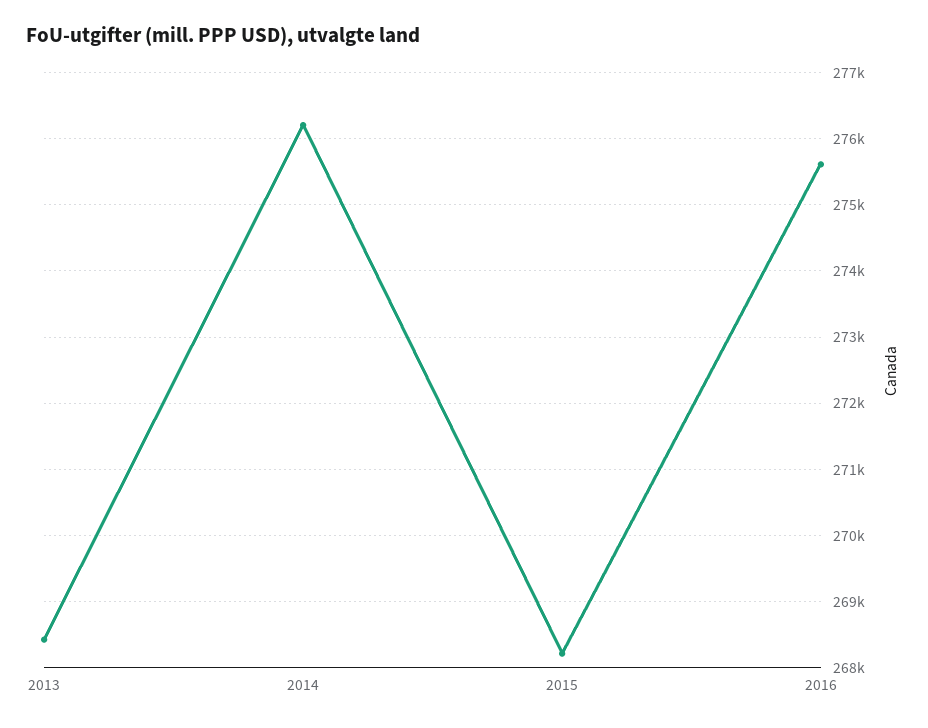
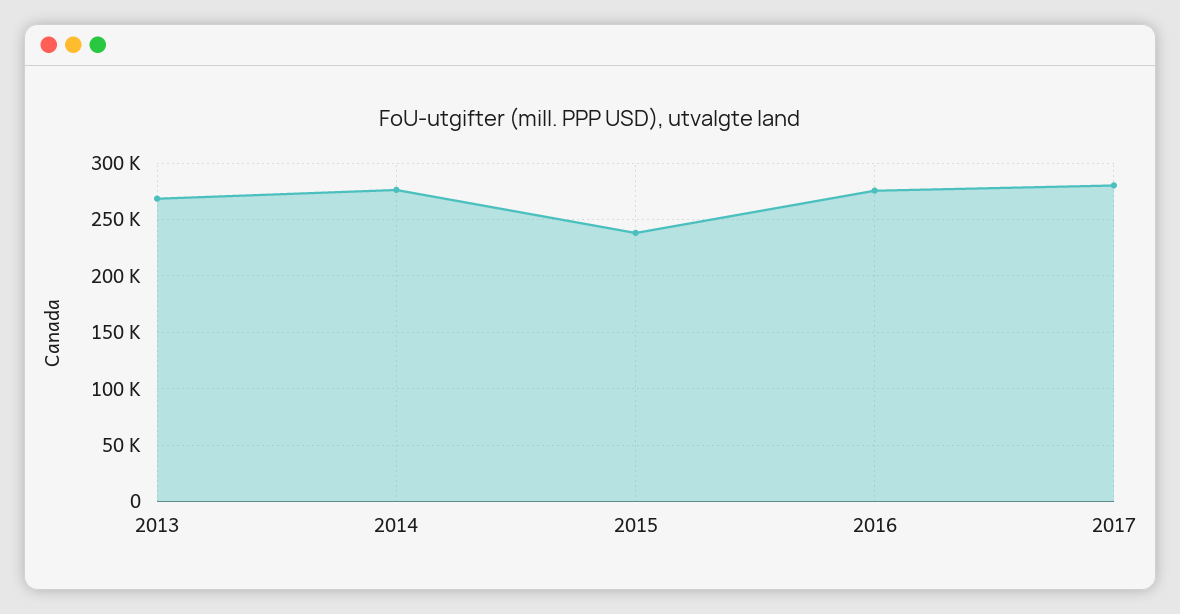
2015: 268200 -> 240000
2017: none -> 280000

